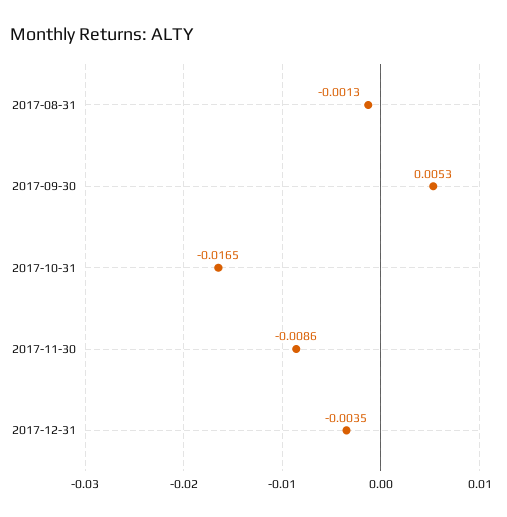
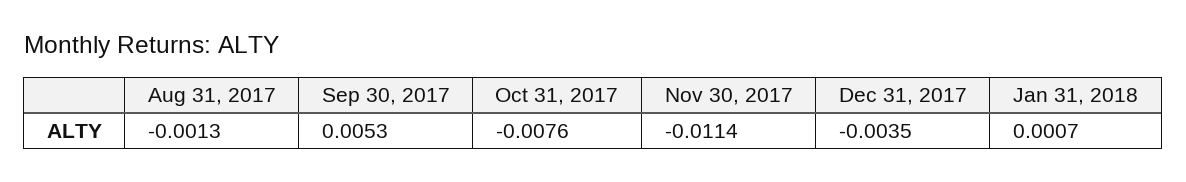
2017-10-31: -0.0165 -> -0.0076
2017-11-30: -0.0086 -> -0.0114
Jan 31, 2018: none -> 0.0007

